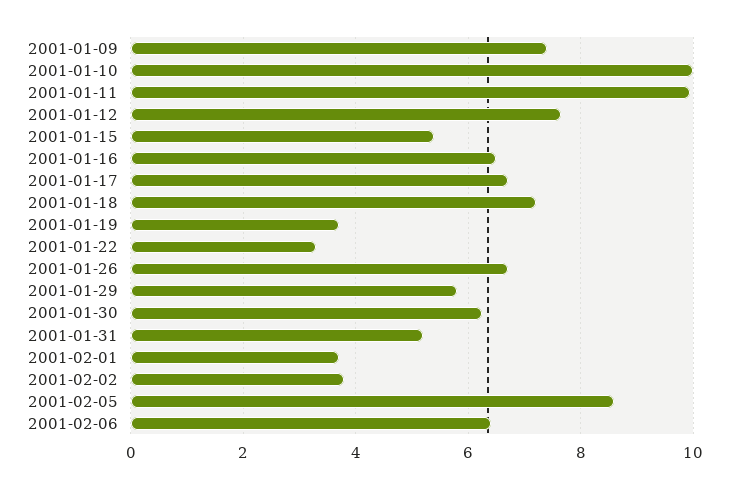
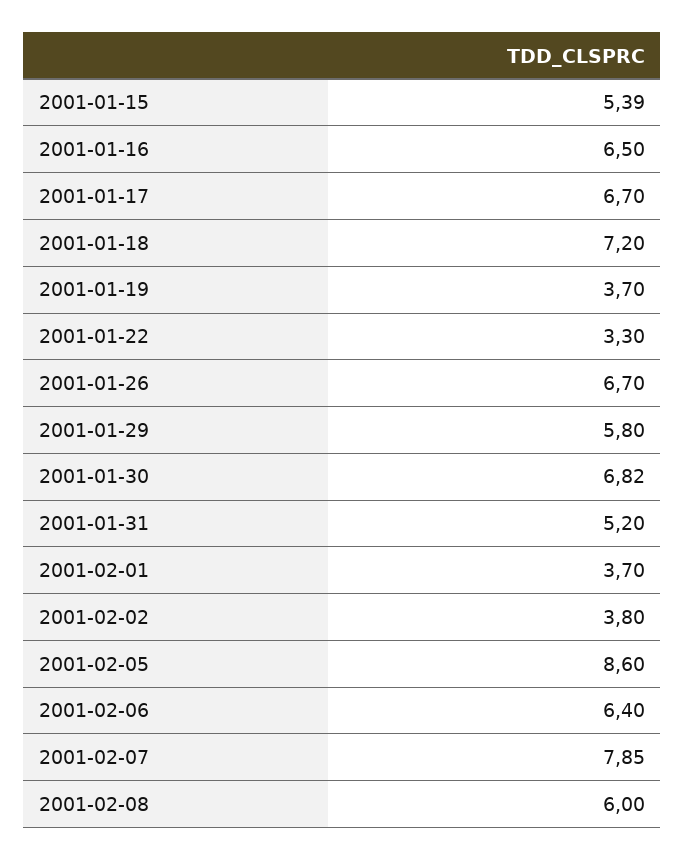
2001-01-09: 7.4 -> none
2001-01-10: 10 -> none
2001-01-11: 10 -> none
2001-01-12: 7.6 -> none
2001-01-30: 6.2 -> 6.82
2001-02-07: none -> 7.85
2001-02-08: none -> 6

